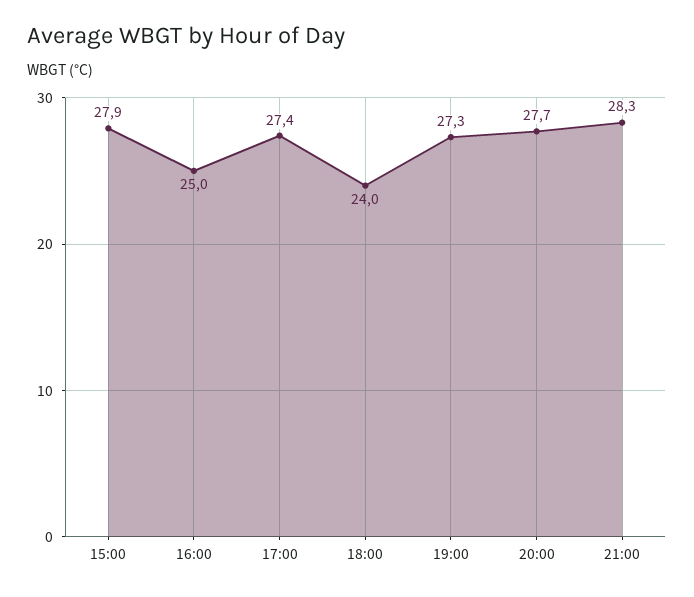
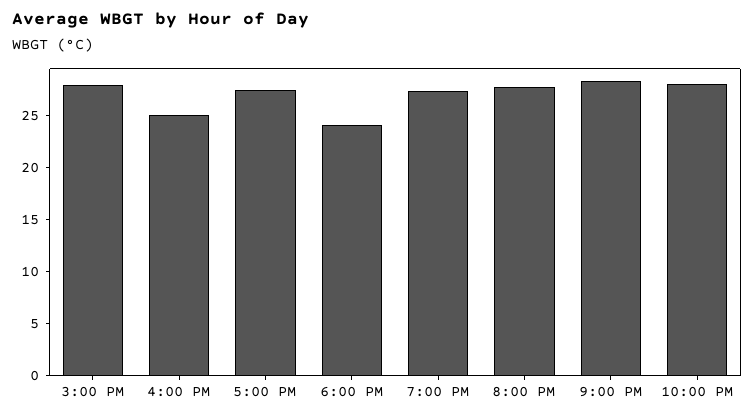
10:00 PM: none -> 28

